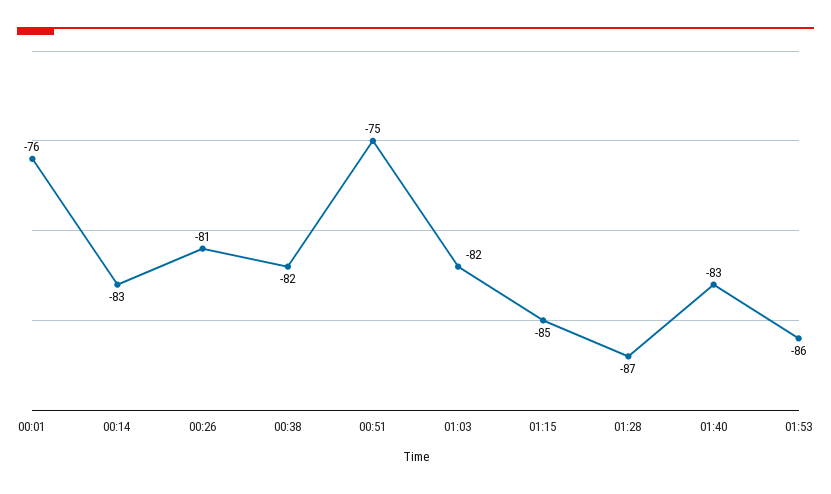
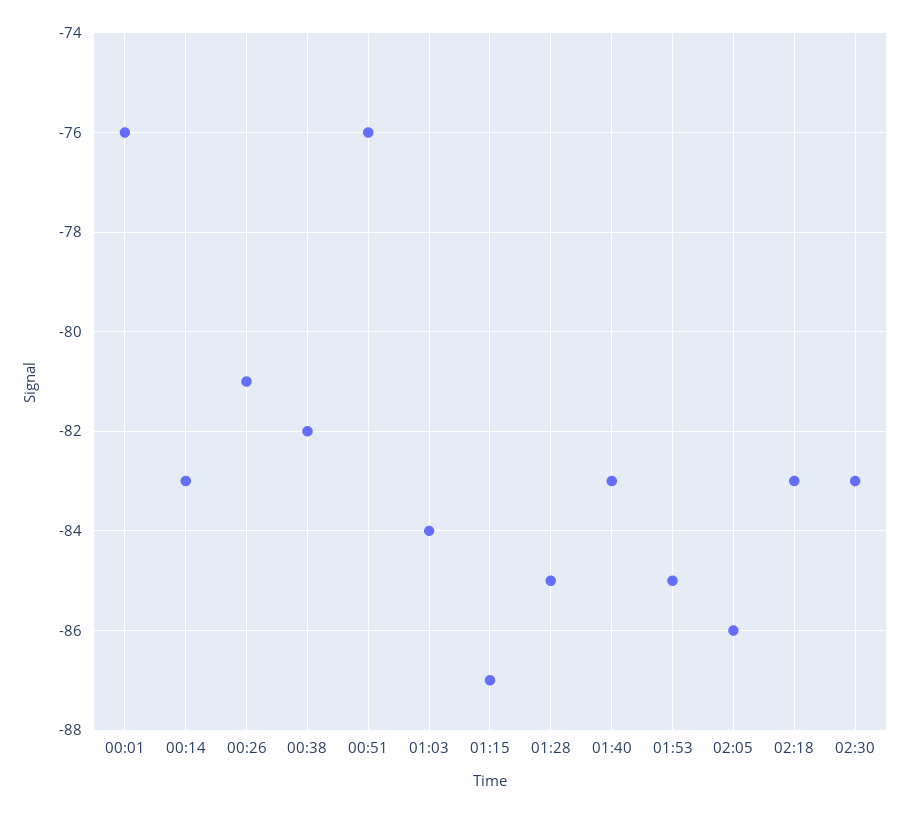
00:51: -75 -> -76
01:03: -82 -> -84
01:15: -85 -> -87
01:28: -87 -> -85
01:53: -86 -> -85
02:05: none -> -86
02:18: none -> -83
02:30: none -> -83

